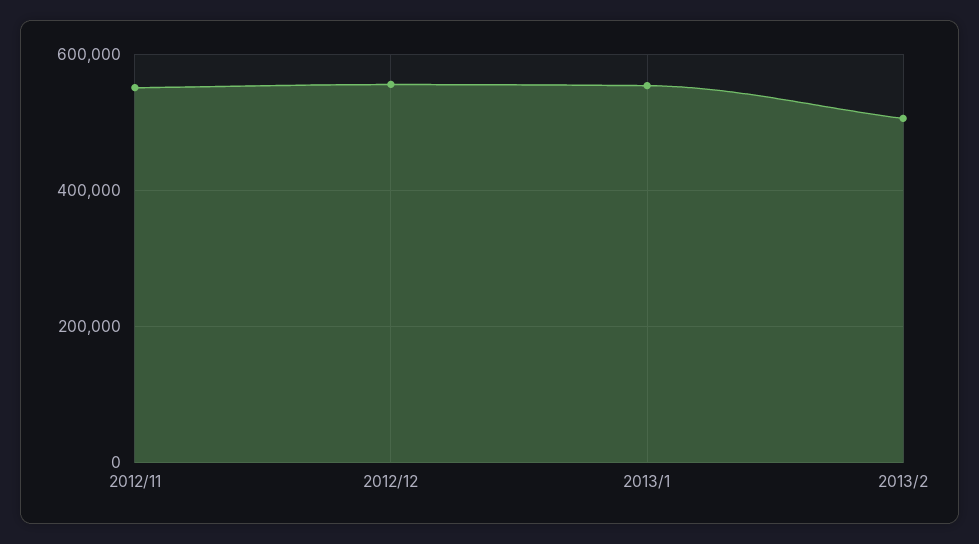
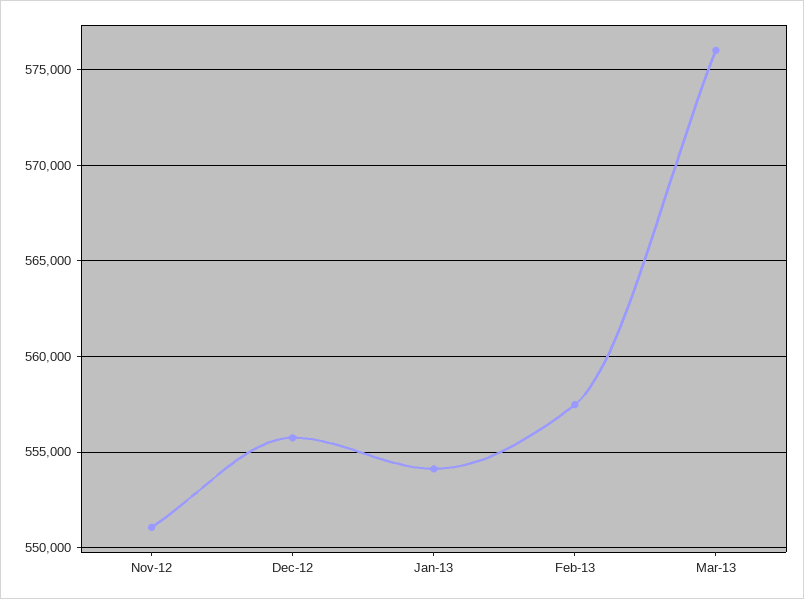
2013/2: 500000 -> 557500
Mar-13: none -> 576000

